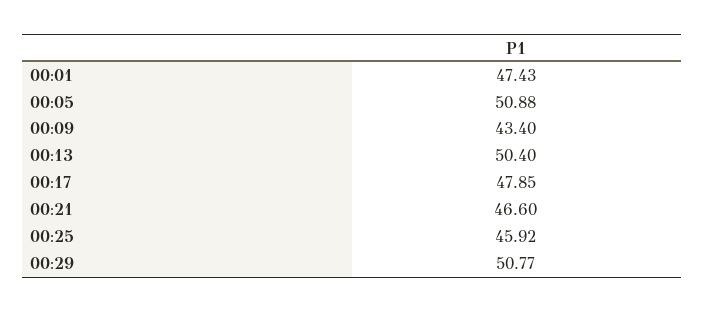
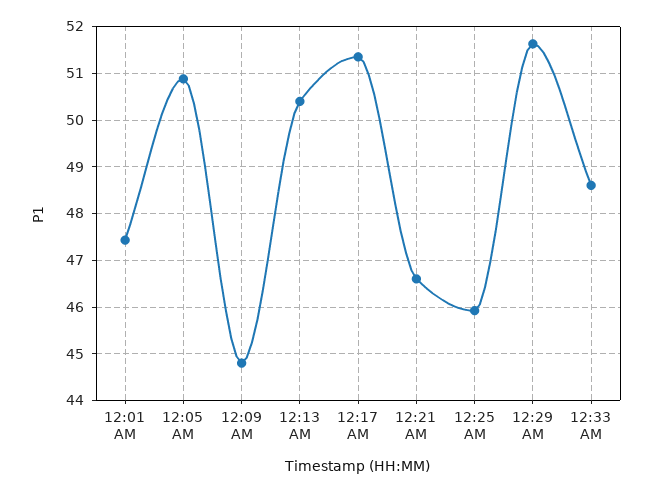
00:09: 43.4 -> 44.8
00:17: 47.85 -> 51.4
00:29: 50.77 -> 51.6
12:33 AM: none -> 48.6

